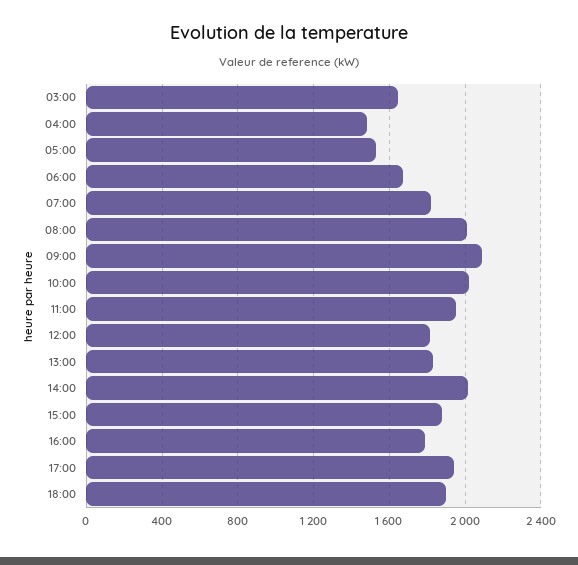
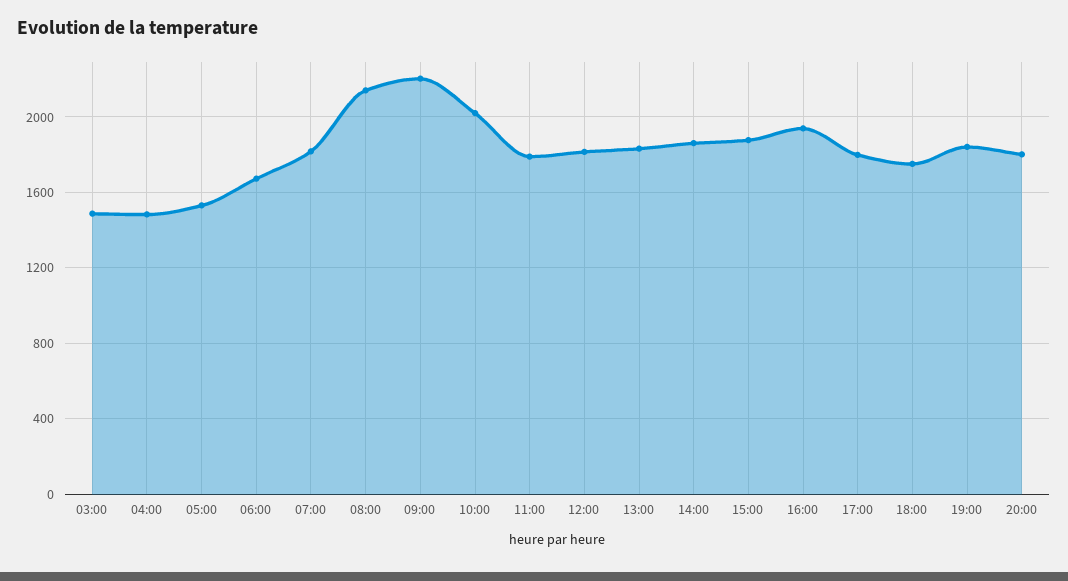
03:00: 1650 -> 1500
08:00: 2000 -> 2150
09:00: 2100 -> 2200
11:00: 1950 -> 1800
14:00: 2000 -> 1850
16:00: 1800 -> 1950
17:00: 1950 -> 1800
18:00: 1900 -> 1750
19:00: none -> 1850
20:00: none -> 1800

